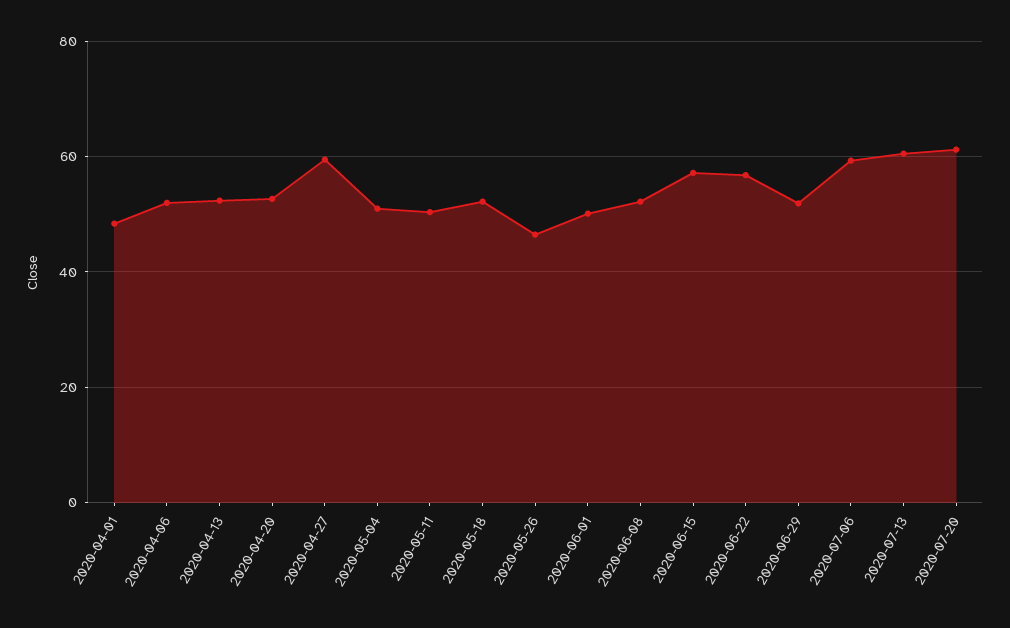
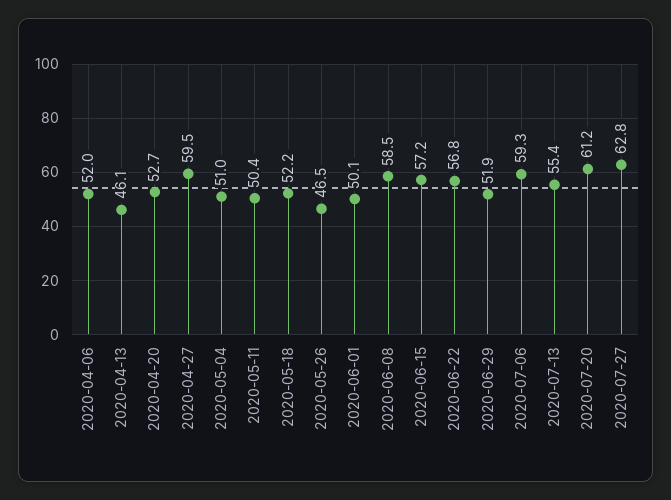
2020-04-01: 48 -> none
2020-04-13: 52 -> 46.1
2020-06-08: 52 -> 58.5
2020-07-13: 60 -> 55.4
2020-07-27: none -> 62.8

